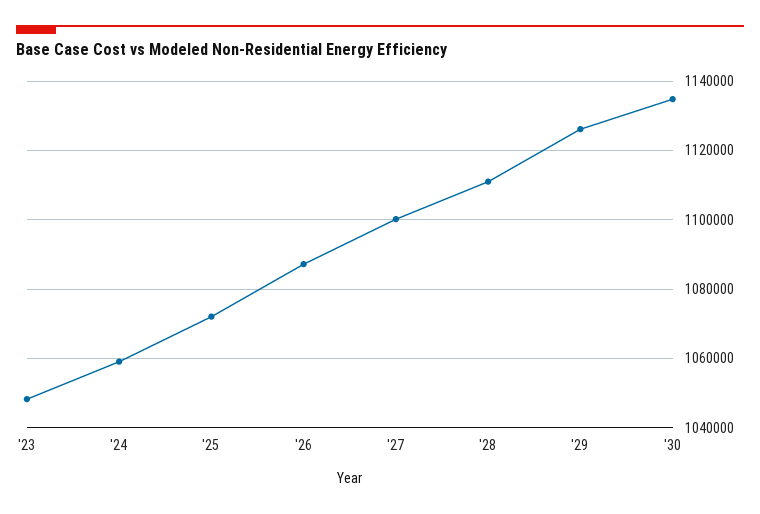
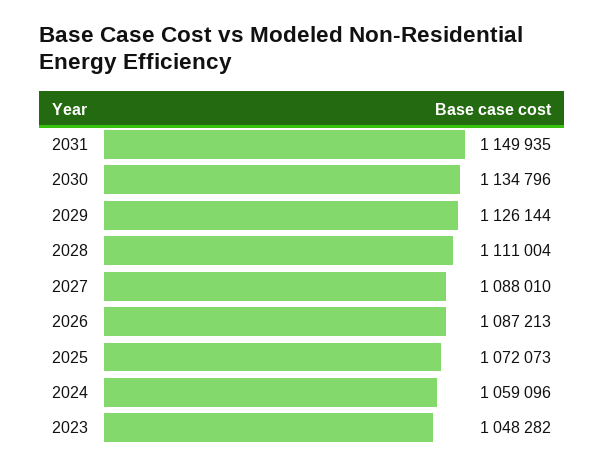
'27: 1100000 -> 1088010
2031: none -> 1149935

